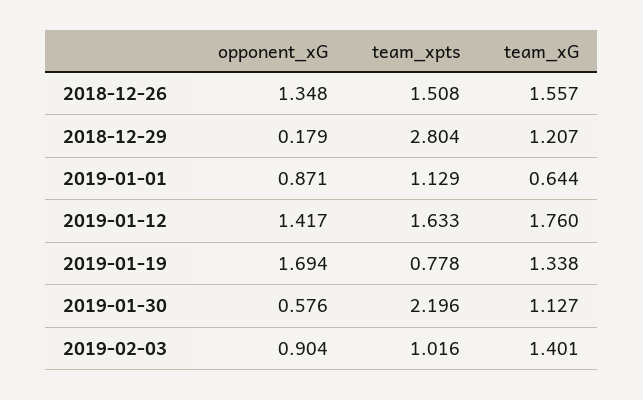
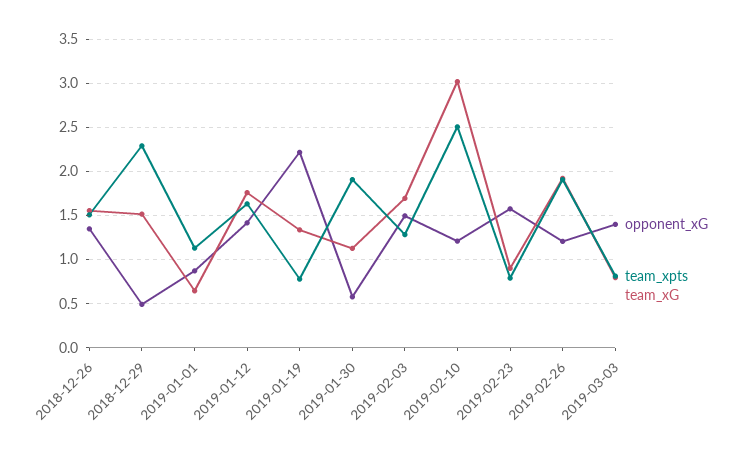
opponent_xG, 2018-12-29: 0.179 -> 0.5
team_xpts, 2018-12-29: 2.804 -> 2.3
team_xG, 2018-12-29: 1.207 -> 1.5
opponent_xG, 2019-01-19: 1.694 -> 2.2
team_xpts, 2019-01-30: 2.196 -> 1.9
opponent_xG, 2019-02-03: 0.904 -> 1.5
team_xpts, 2019-02-03: 1.016 -> 1.3
team_xG, 2019-02-03: 1.401 -> 1.7
opponent_xG, 2019-02-10: none -> 1.2
team_xpts, 2019-02-10: none -> 2.5
team_xG, 2019-02-10: none -> 3
opponent_xG, 2019-02-23: none -> 1.6
team_xpts, 2019-02-23: none -> 0.8
team_xG, 2019-02-23: none -> 0.9
opponent_xG, 2019-02-26: none -> 1.2
team_xpts, 2019-02-26: none -> 1.9
team_xG, 2019-02-26: none -> 1.9
opponent_xG, 2019-03-03: none -> 1.4
team_xpts, 2019-03-03: none -> 0.8
team_xG, 2019-03-03: none -> 0.8

